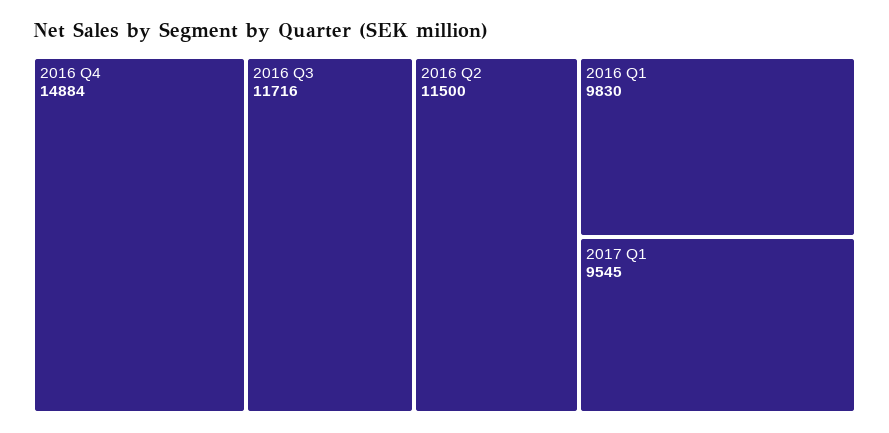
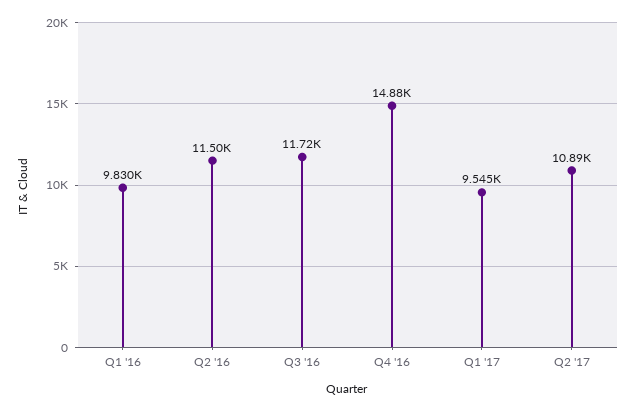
Q2 '17: none -> 10890

